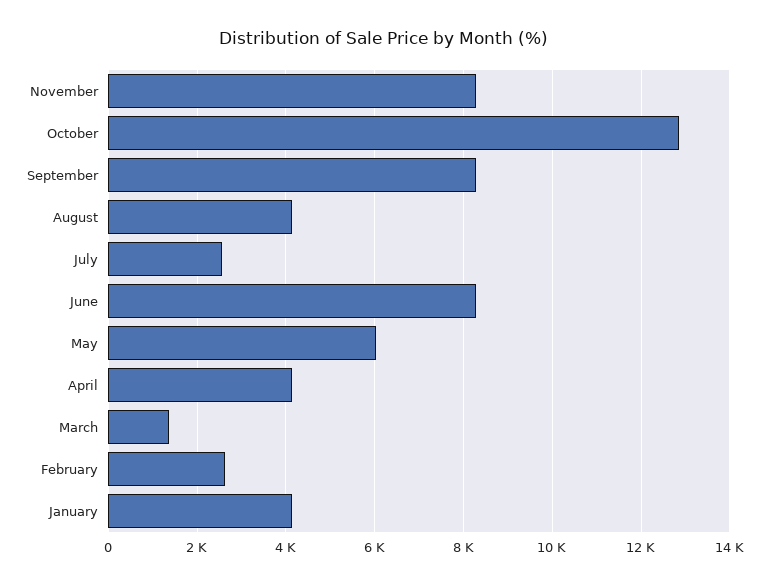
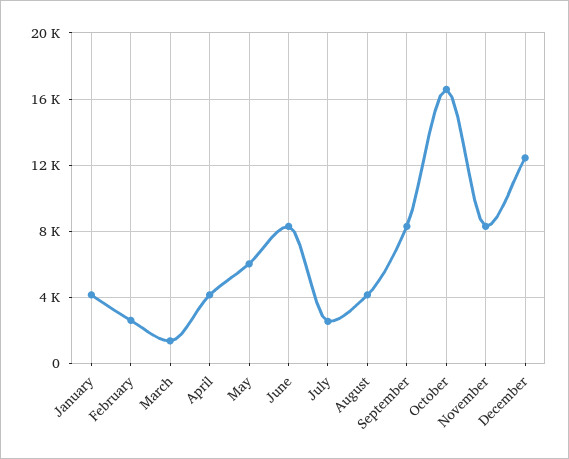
October: 12800 -> 16500
December: none -> 12500

